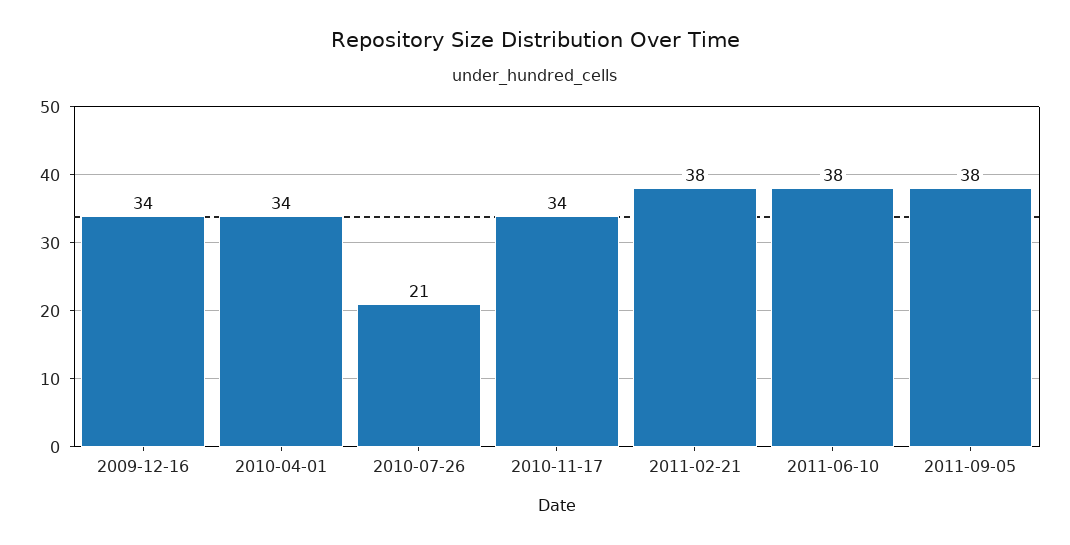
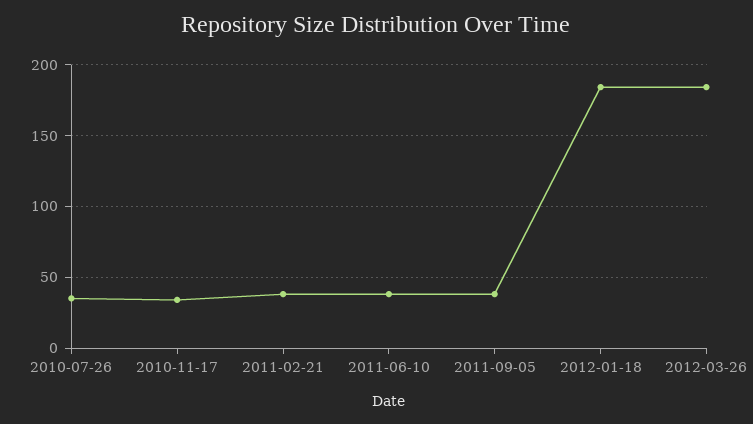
2009-12-16: 34 -> none
2010-04-01: 34 -> none
2010-07-26: 21 -> 35
2012-01-18: none -> 185
2012-03-26: none -> 185

